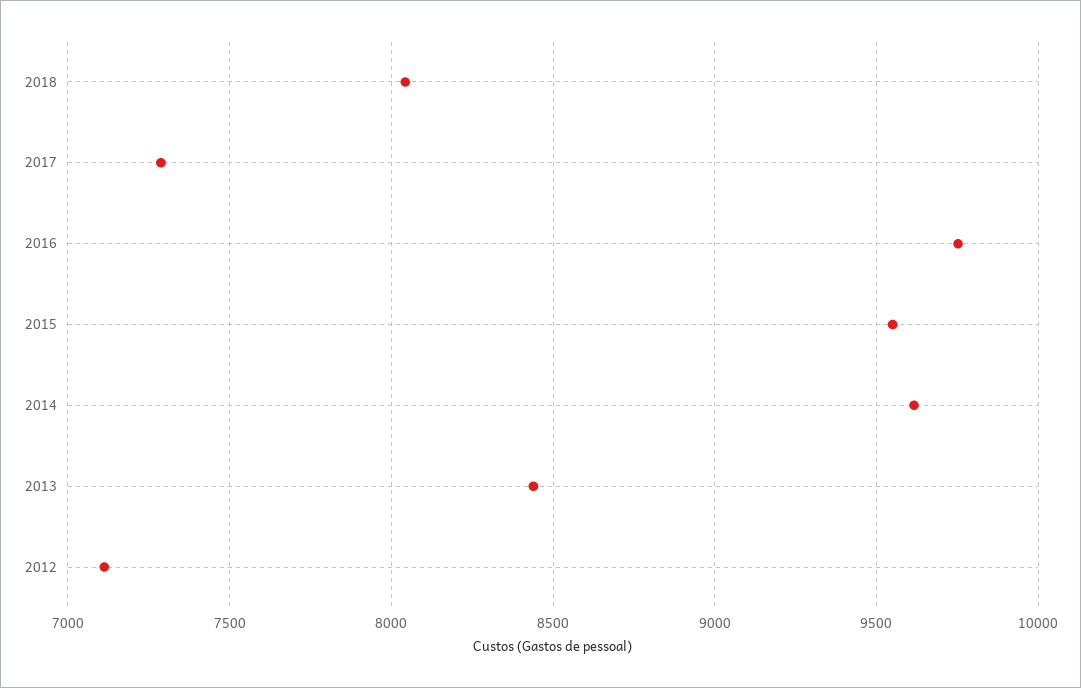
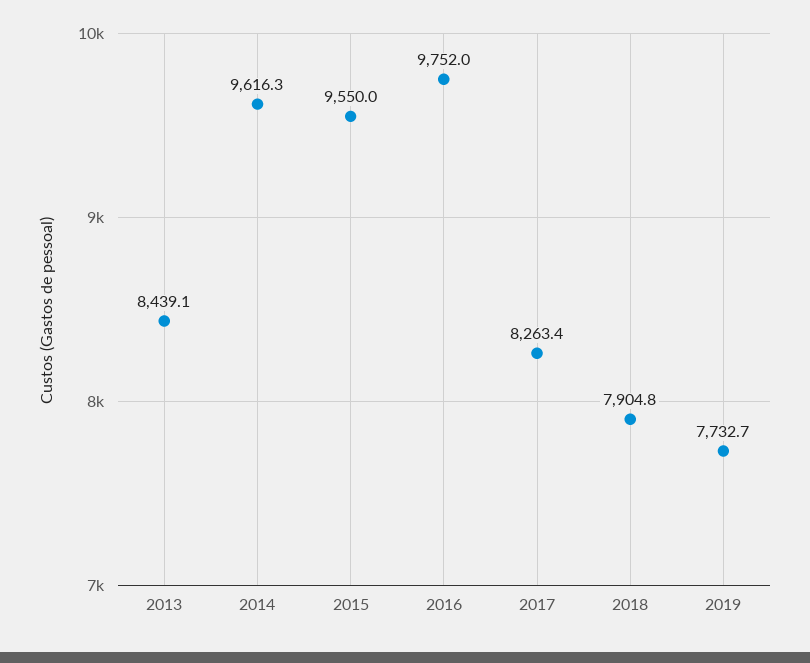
2018: 8050 -> 7904.8
2017: 7300 -> 8263.4
2012: 7100 -> none
2019: none -> 7732.7

